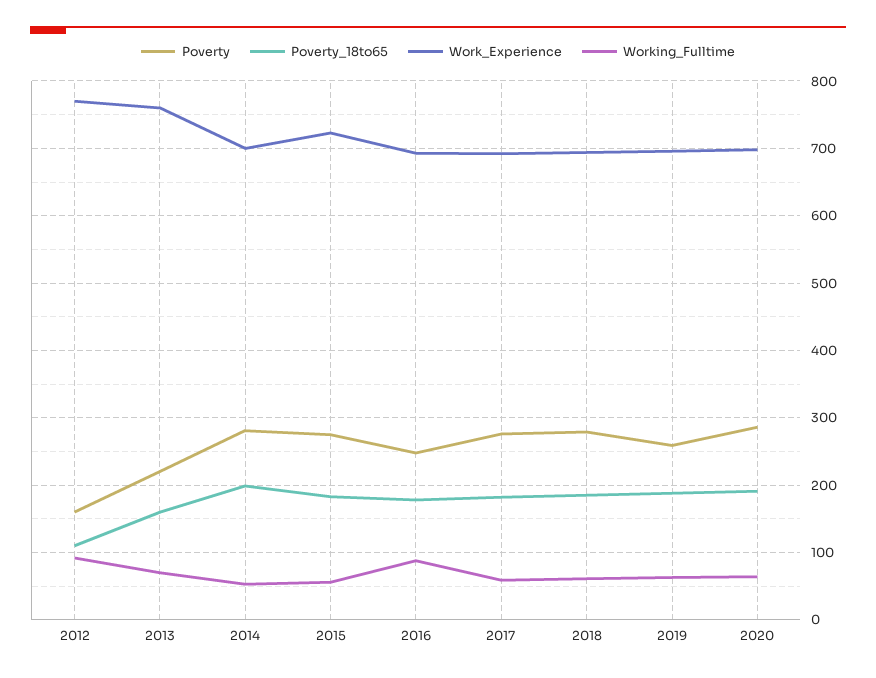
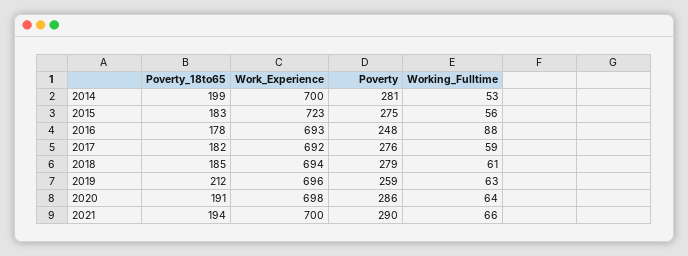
Poverty, 2012: 160 -> none
Poverty_18to65, 2012: 110 -> none
Work_Experience, 2012: 770 -> none
Working_Fulltime, 2012: 90 -> none
Poverty, 2013: 220 -> none
Poverty_18to65, 2013: 160 -> none
Work_Experience, 2013: 760 -> none
Working_Fulltime, 2013: 70 -> none
Poverty_18to65, 2019: 190 -> 212
Poverty_18to65, 2021: none -> 194
Work_Experience, 2021: none -> 700
Poverty, 2021: none -> 290
Working_Fulltime, 2021: none -> 66

